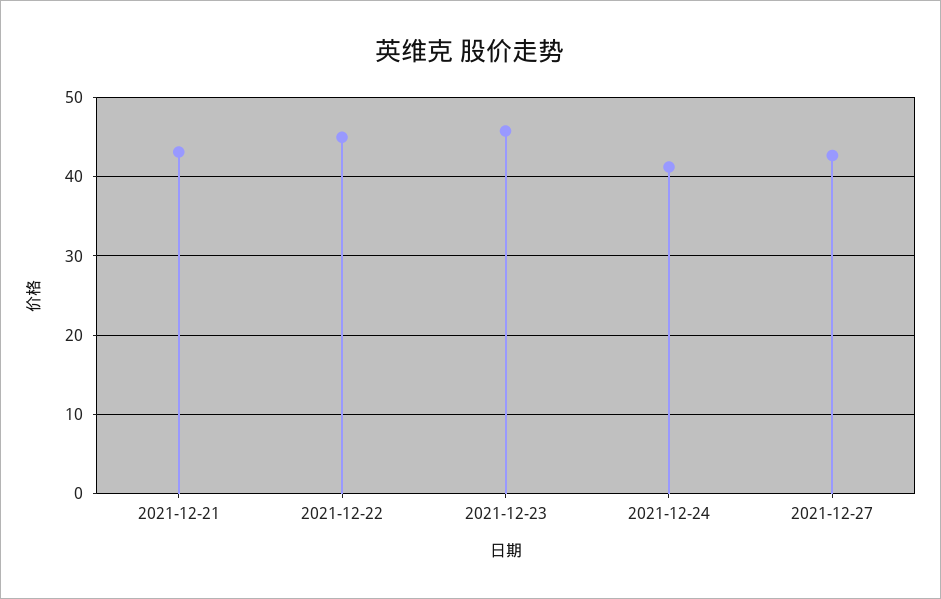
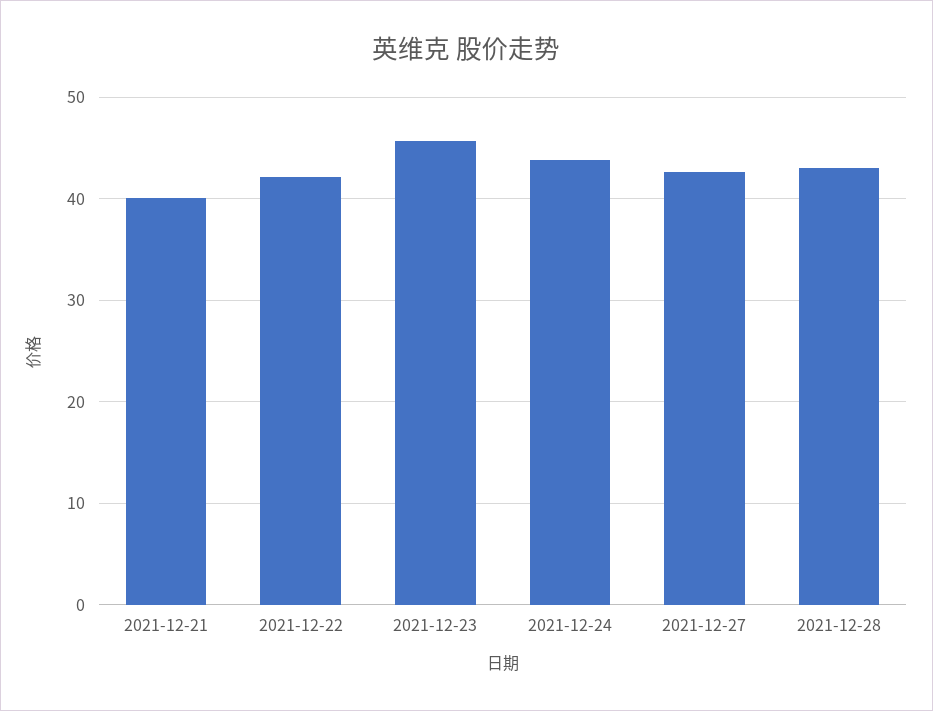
2021-12-21: 43 -> 40
2021-12-22: 45 -> 42
2021-12-24: 41 -> 44
2021-12-28: none -> 43

